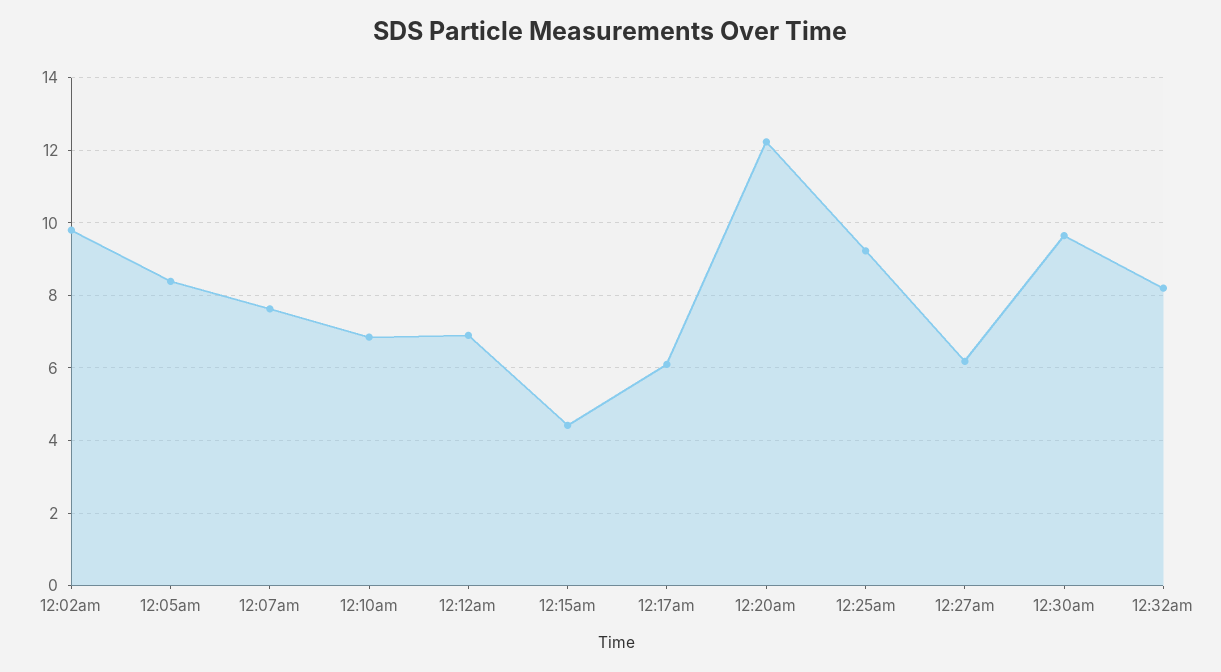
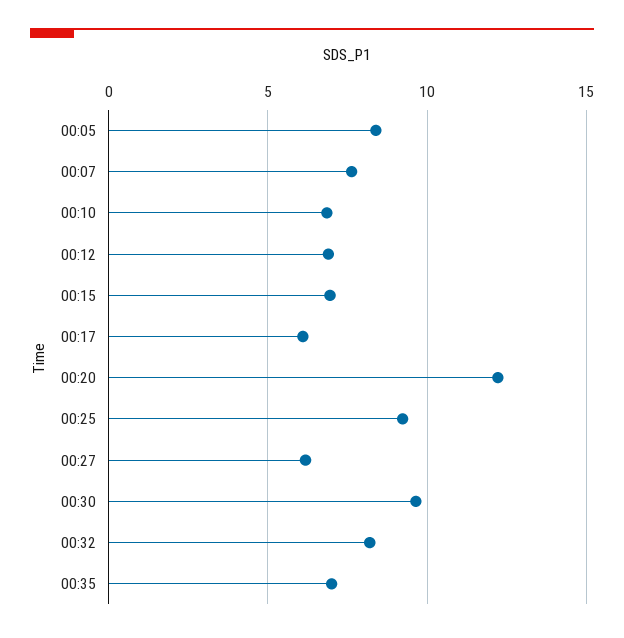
12:02am: 9.8 -> none
12:15am: 4.4 -> 7
00:35: none -> 7

